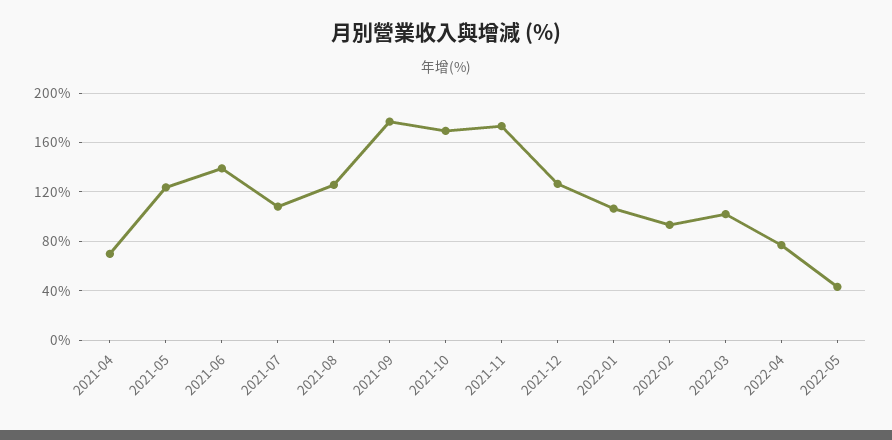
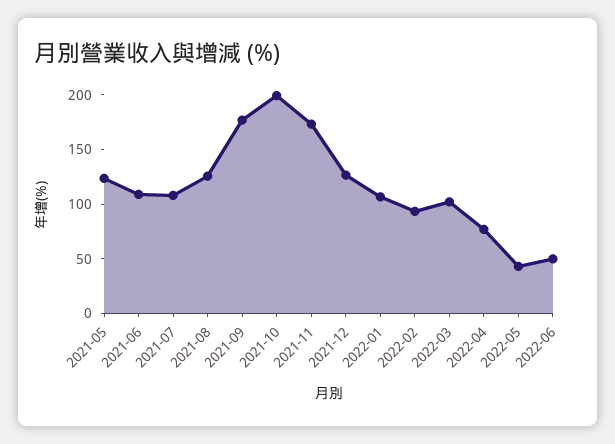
2021-04: 70 -> none
2021-06: 140 -> 110
2021-10: 170 -> 200
2022-06: none -> 50

